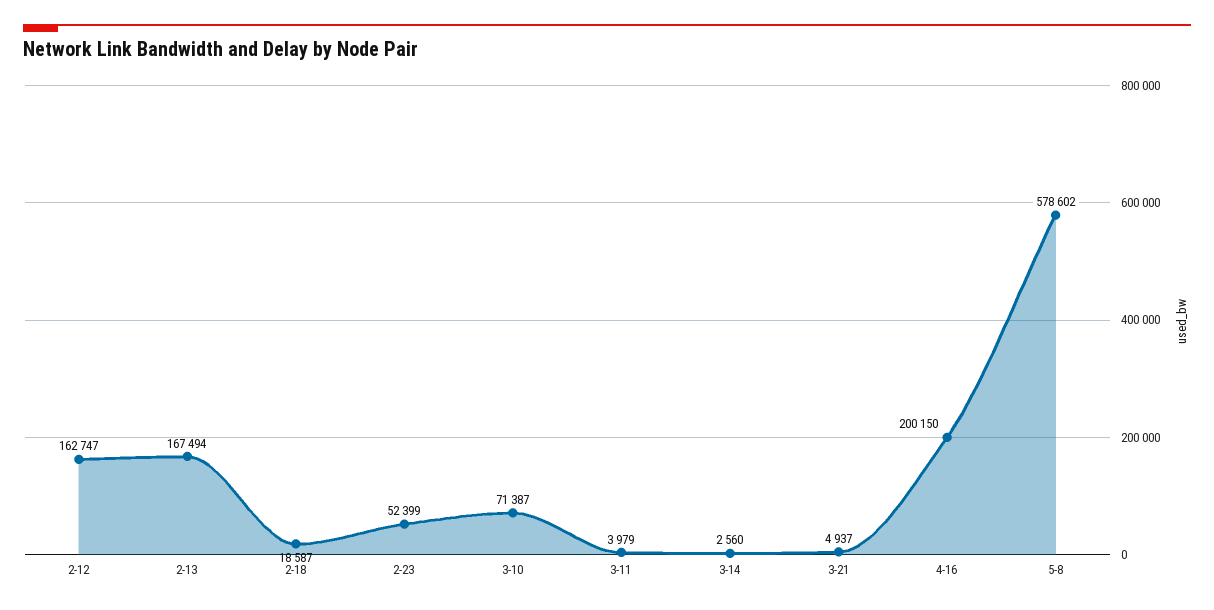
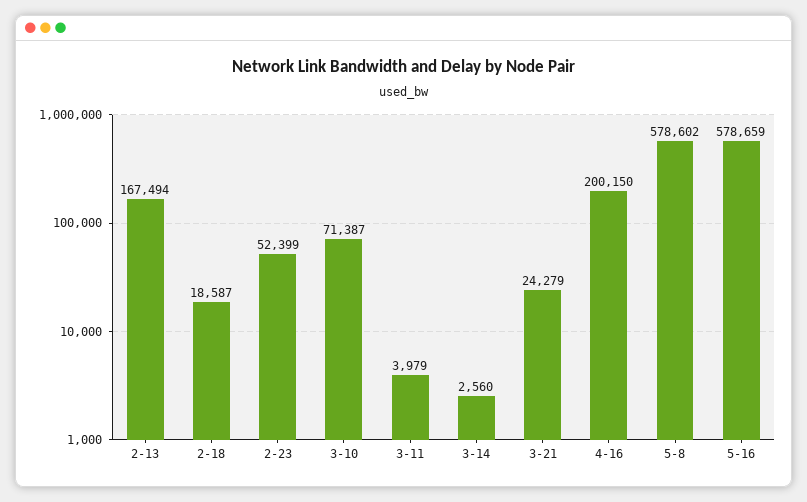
2-12: 162747 -> none
3-21: 4937 -> 24279
5-16: none -> 578659

